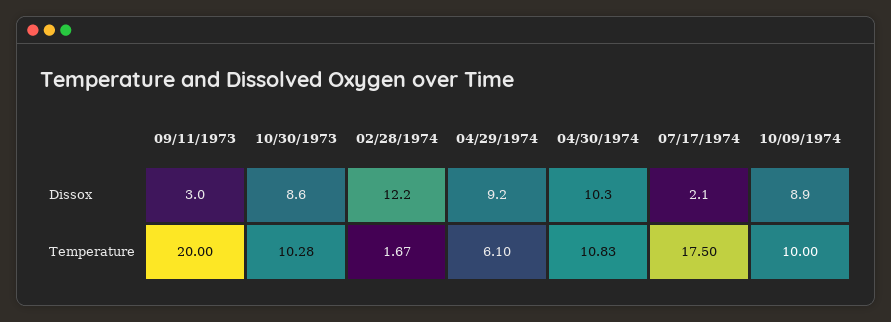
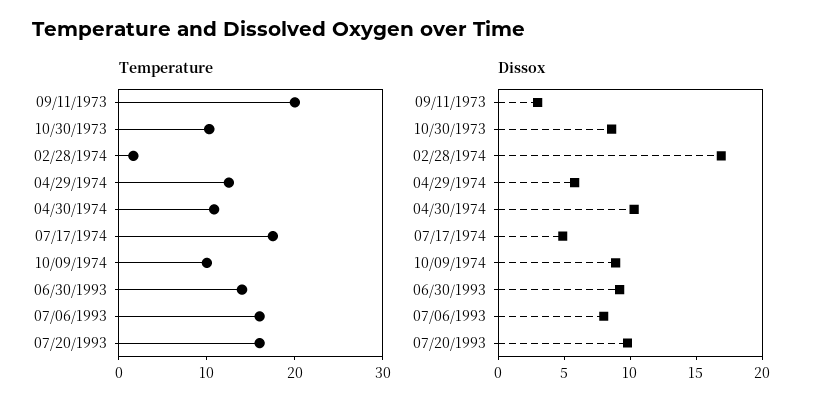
Dissox, 02/28/1974: 12.2 -> 17
Dissox, 04/29/1974: 9.2 -> 6
Dissox, 07/17/1974: 2.1 -> 5
Temperature, 04/29/1974: 6.1 -> 12
Temperature, 06/30/1993: none -> 14
Temperature, 07/06/1993: none -> 16
Temperature, 07/20/1993: none -> 16
Dissox, 06/30/1993: none -> 9
Dissox, 07/06/1993: none -> 8
Dissox, 07/20/1993: none -> 10

